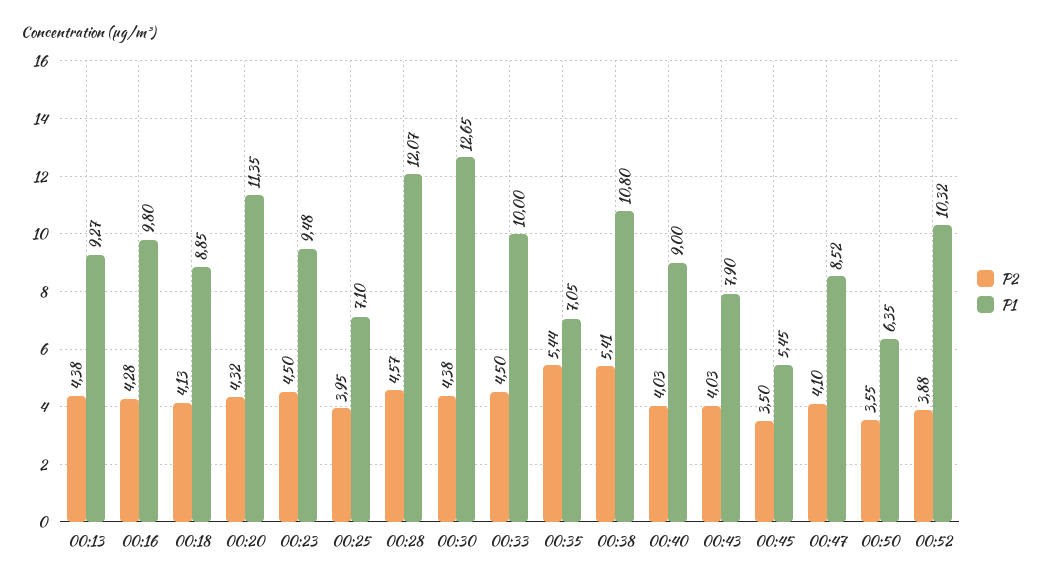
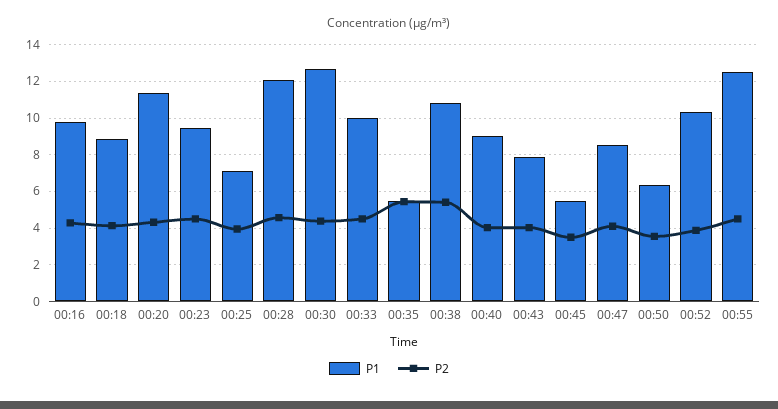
P2, 00:13: 4.38 -> none
P1, 00:13: 9.27 -> none
P1, 00:35: 7.05 -> 5.5
P1, 00:55: none -> 12.5
P2, 00:55: none -> 4.5

